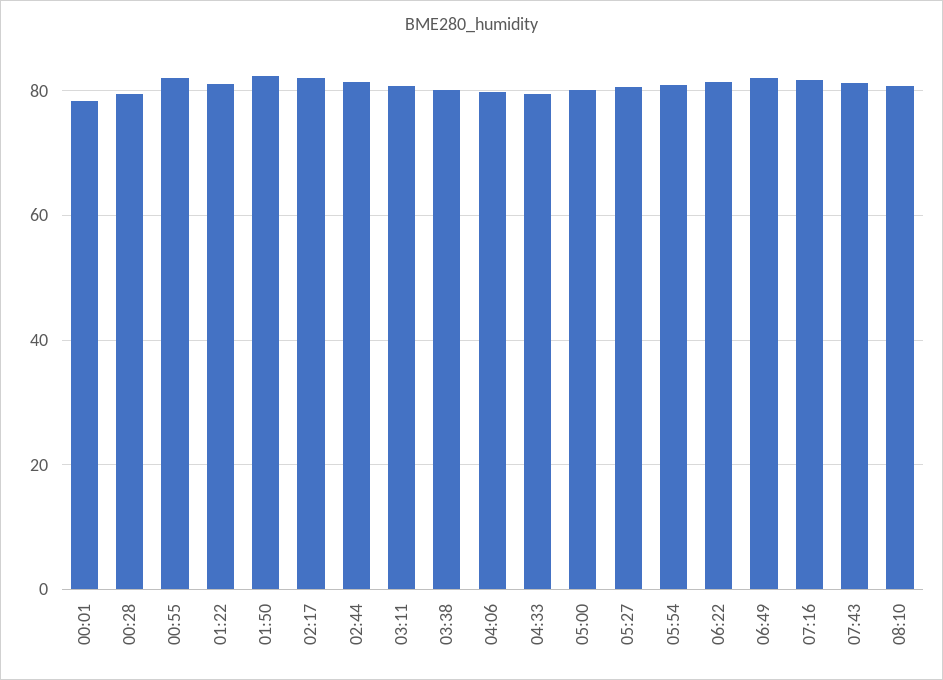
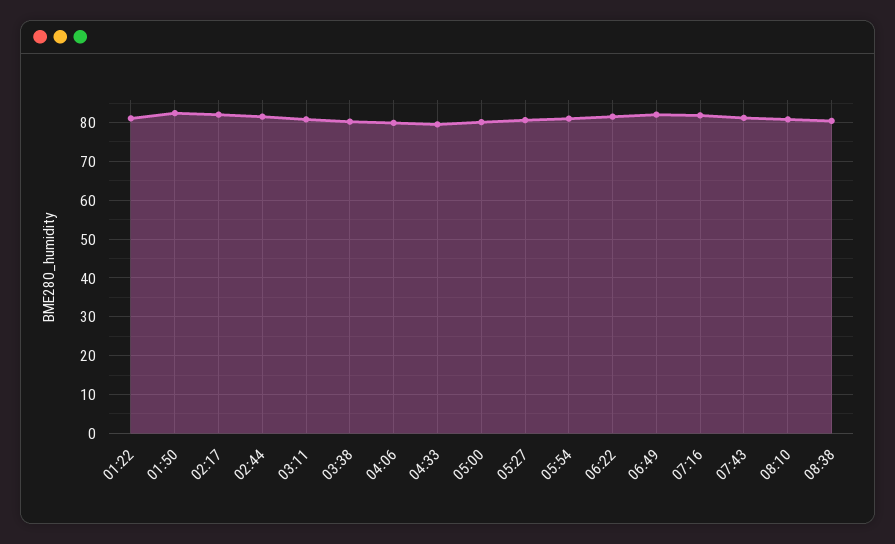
00:01: 78 -> none
00:28: 80 -> none
00:55: 82 -> none
08:38: none -> 80

